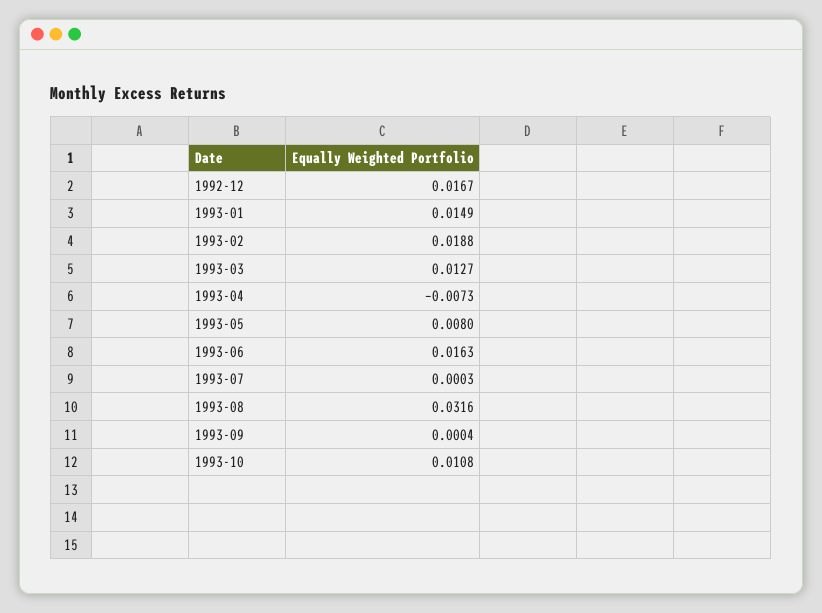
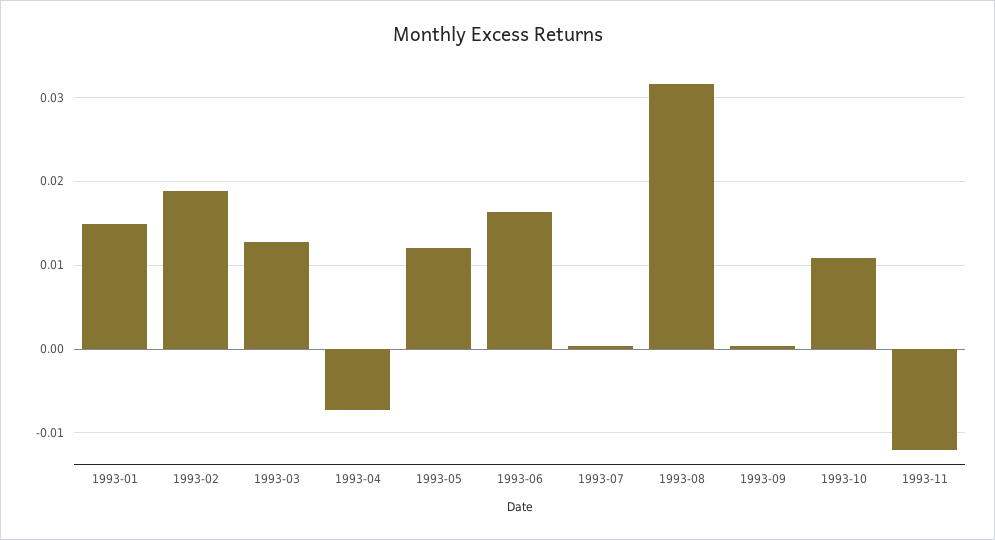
1992-12: 0.0167 -> none
1993-05: 0.008 -> 0.012
1993-11: none -> -0.012

